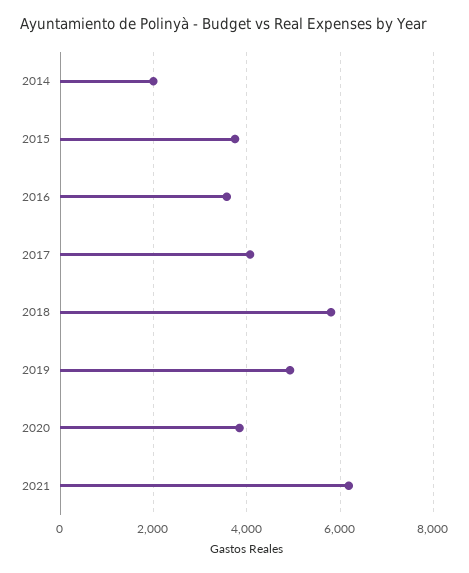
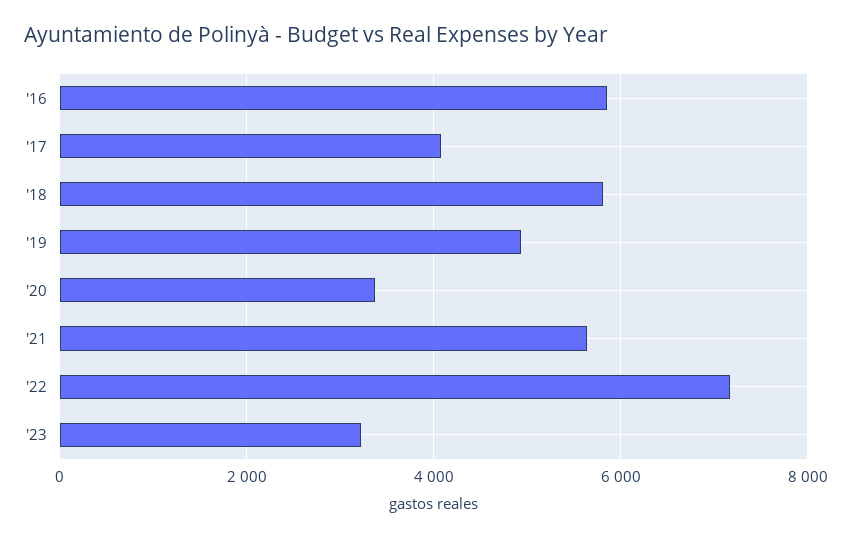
2014: 2000 -> none
2015: 3800 -> none
2016: 3600 -> 5800
2020: 3800 -> 3400
2021: 6200 -> 5600
'22: none -> 7200
'23: none -> 3200

